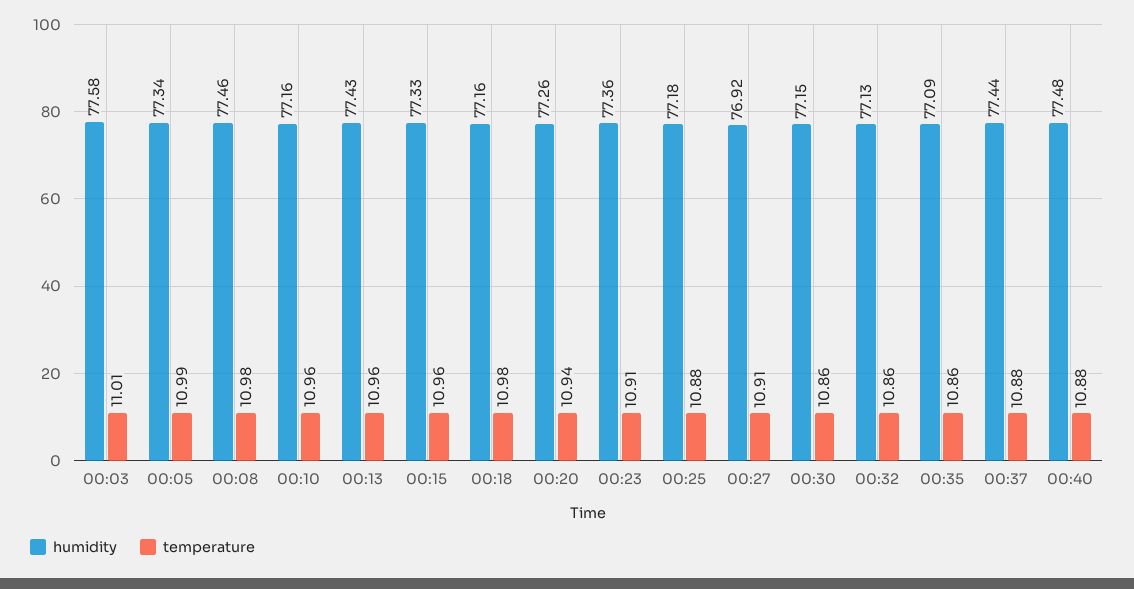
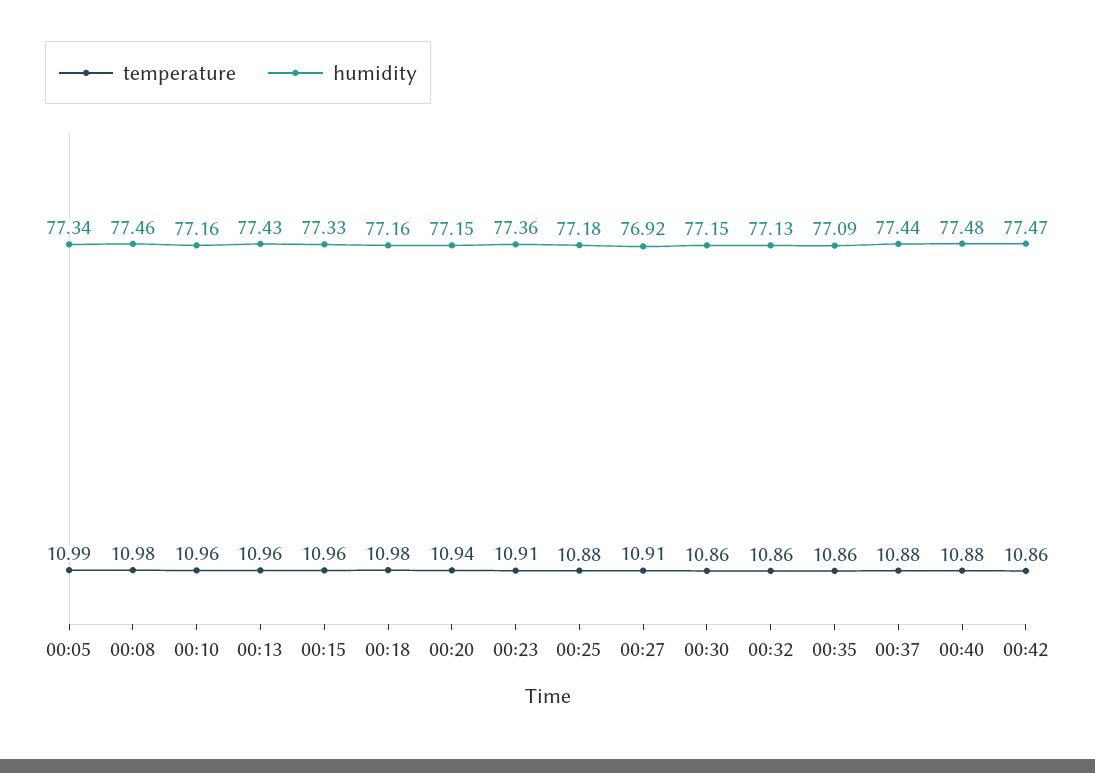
humidity, 00:03: 77.58 -> none
temperature, 00:03: 11.01 -> none
humidity, 00:20: 77.26 -> 77.15
temperature, 00:42: none -> 10.86
humidity, 00:42: none -> 77.47

